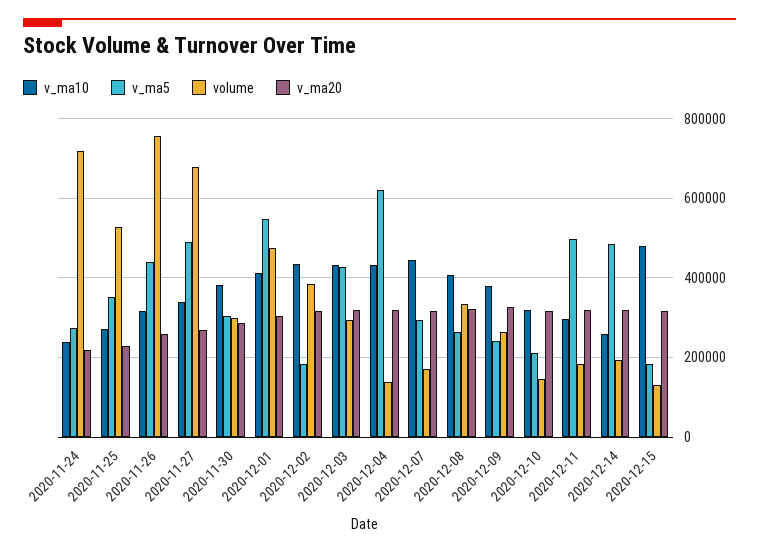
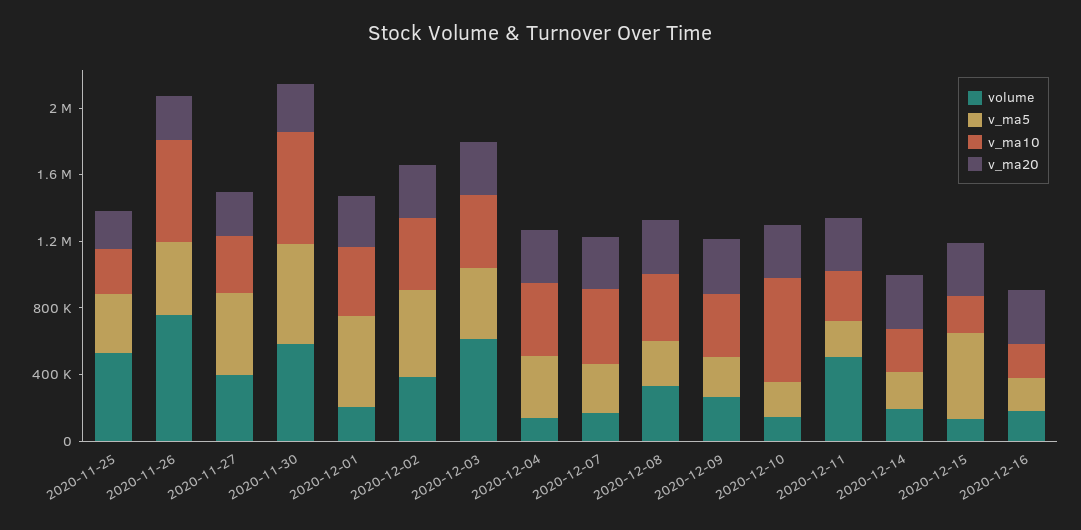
v_ma10, 2020-11-24: 240000 -> none
v_ma5, 2020-11-24: 280000 -> none
volume, 2020-11-24: 720000 -> none
v_ma20, 2020-11-24: 220000 -> none
v_ma10, 2020-11-26: 320000 -> 600000
volume, 2020-11-27: 680000 -> 400000
v_ma10, 2020-11-30: 380000 -> 700000
v_ma5, 2020-11-30: 300000 -> 600000
volume, 2020-11-30: 300000 -> 600000
volume, 2020-12-01: 480000 -> 200000
v_ma5, 2020-12-02: 180000 -> 500000
volume, 2020-12-03: 300000 -> 600000
v_ma5, 2020-12-04: 620000 -> 400000
v_ma10, 2020-12-10: 320000 -> 600000
v_ma5, 2020-12-11: 500000 -> 200000
volume, 2020-12-11: 180000 -> 500000
v_ma5, 2020-12-14: 480000 -> 200000
v_ma10, 2020-12-15: 480000 -> 200000
v_ma5, 2020-12-15: 180000 -> 500000
volume, 2020-12-16: none -> 200000
v_ma5, 2020-12-16: none -> 200000
v_ma10, 2020-12-16: none -> 200000
v_ma20, 2020-12-16: none -> 300000

